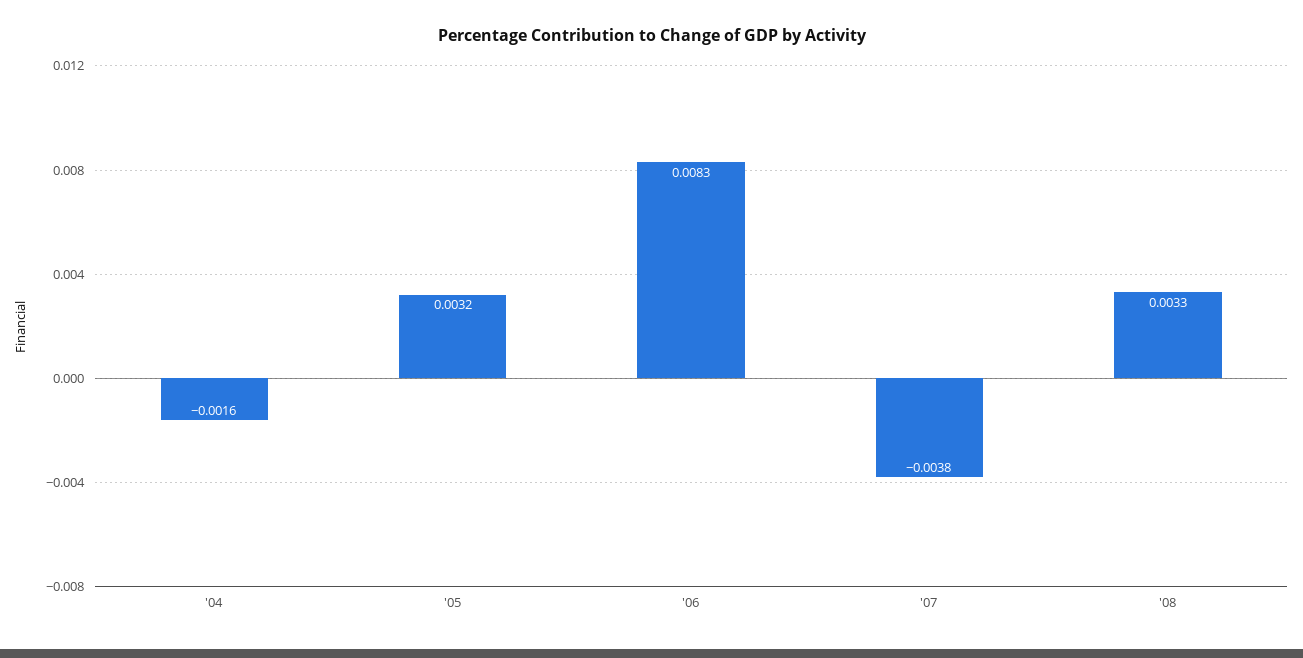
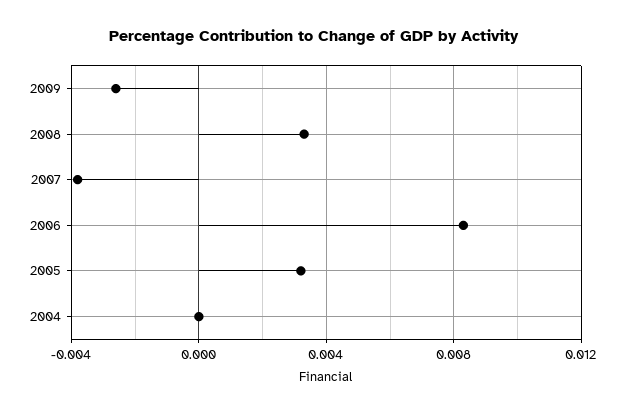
'04: -0.0016 -> 0
2009: none -> -0.0025

